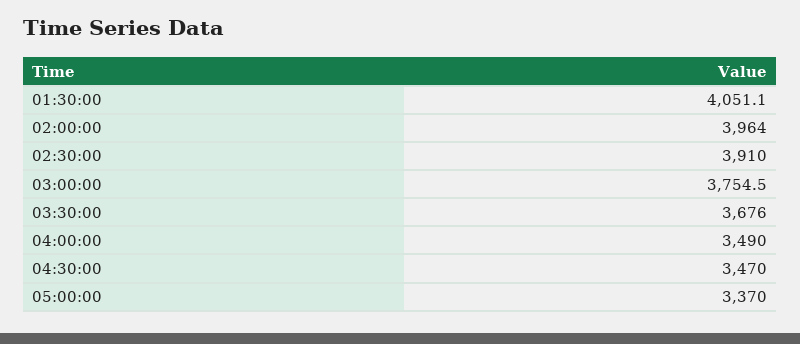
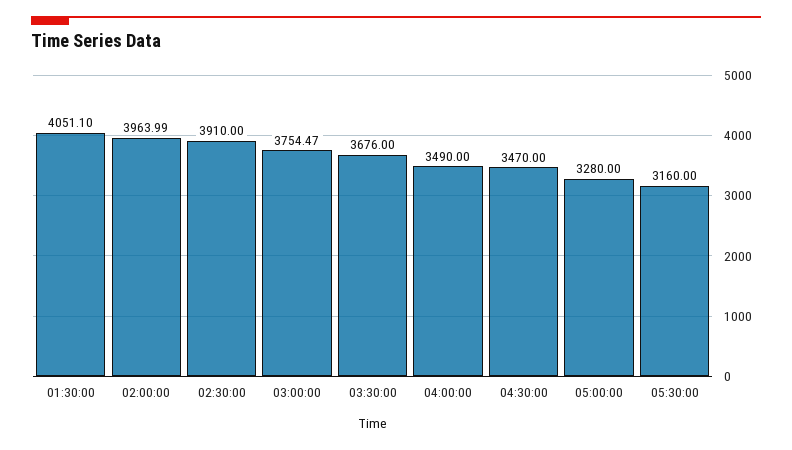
05:00:00: 3370 -> 3280
05:30:00: none -> 3160

